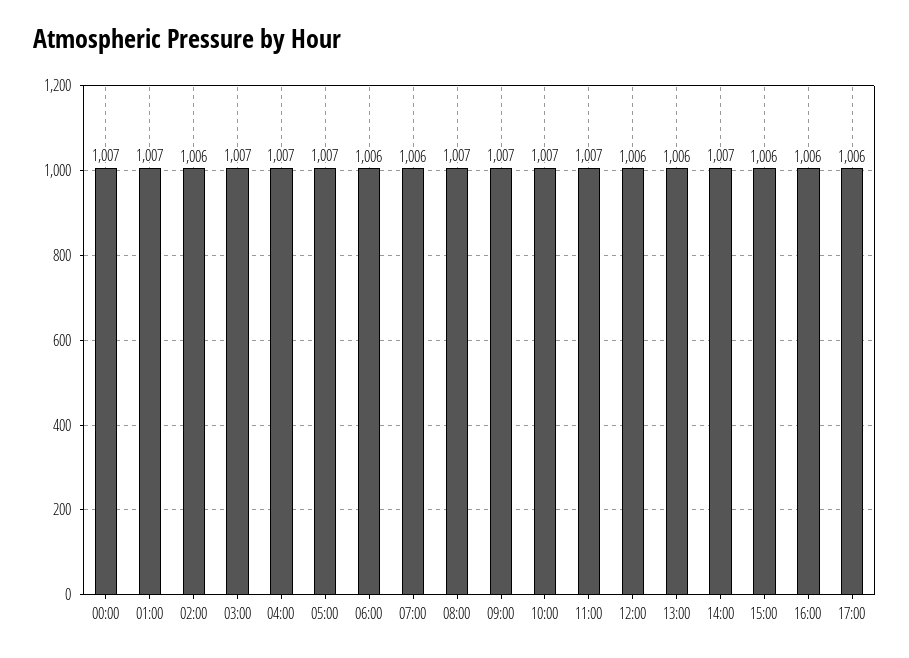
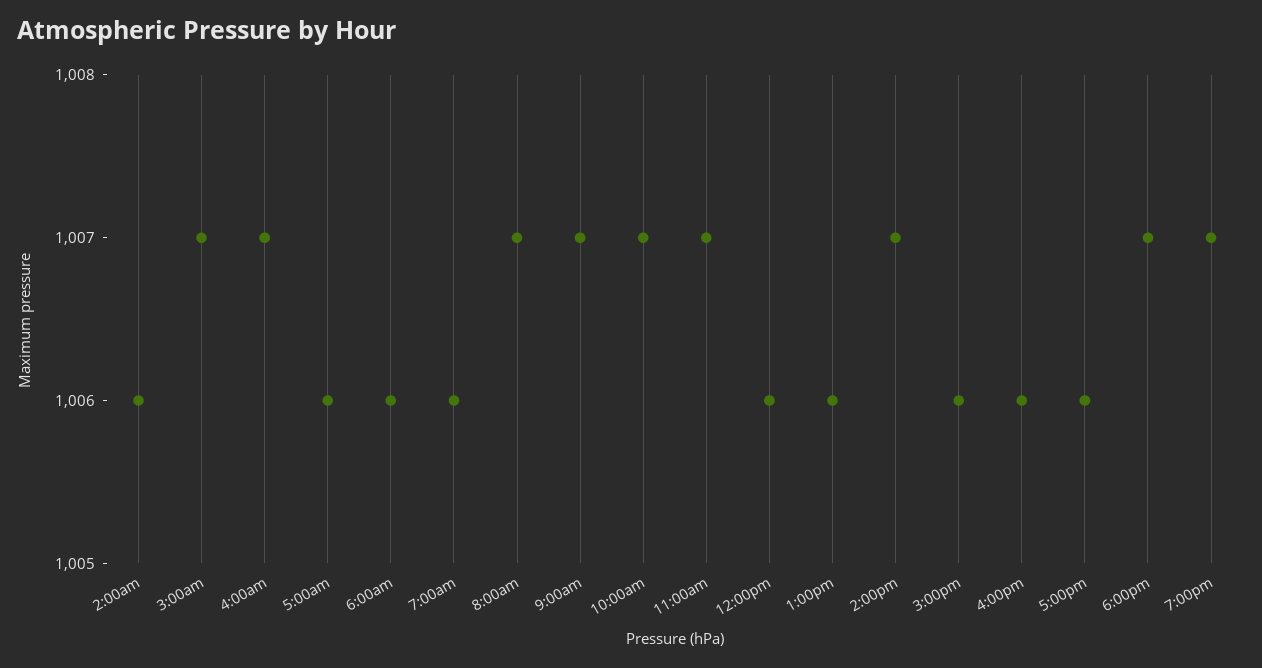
00:00: 1007 -> none
01:00: 1007 -> none
05:00: 1007 -> 1006
6:00pm: none -> 1007
7:00pm: none -> 1007

